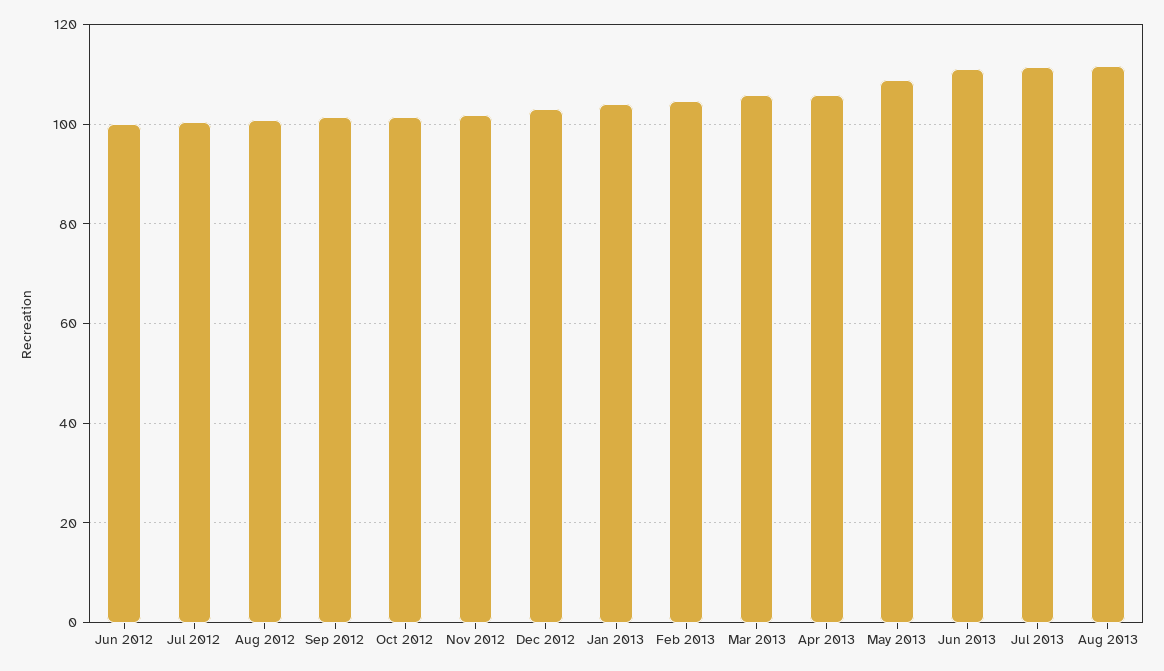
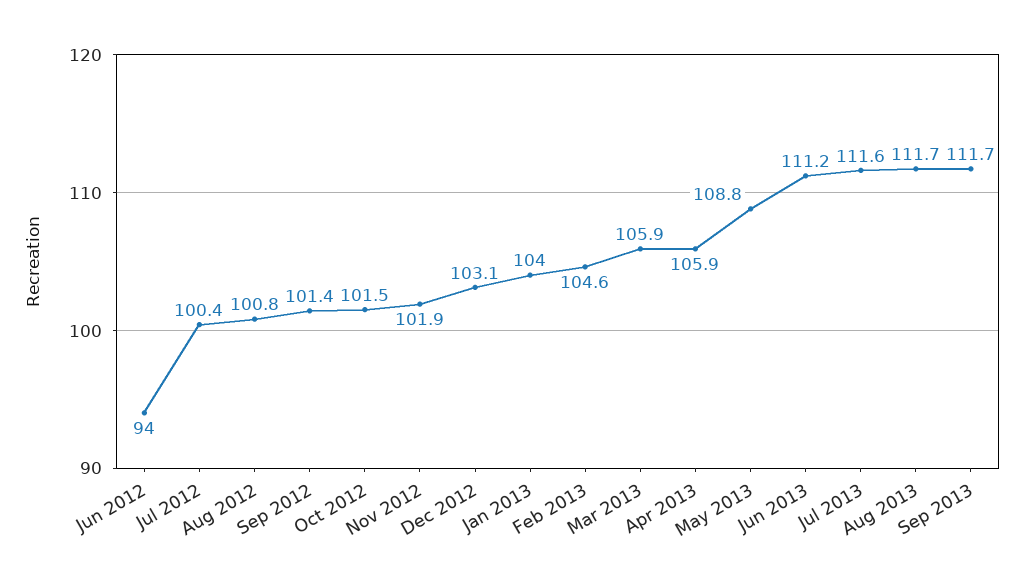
Jun 2012: 100 -> 94
Sep 2013: none -> 111.7

